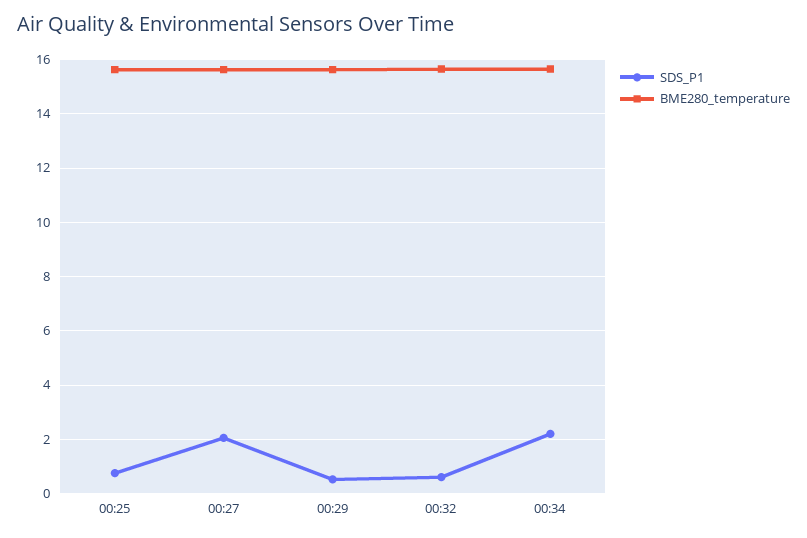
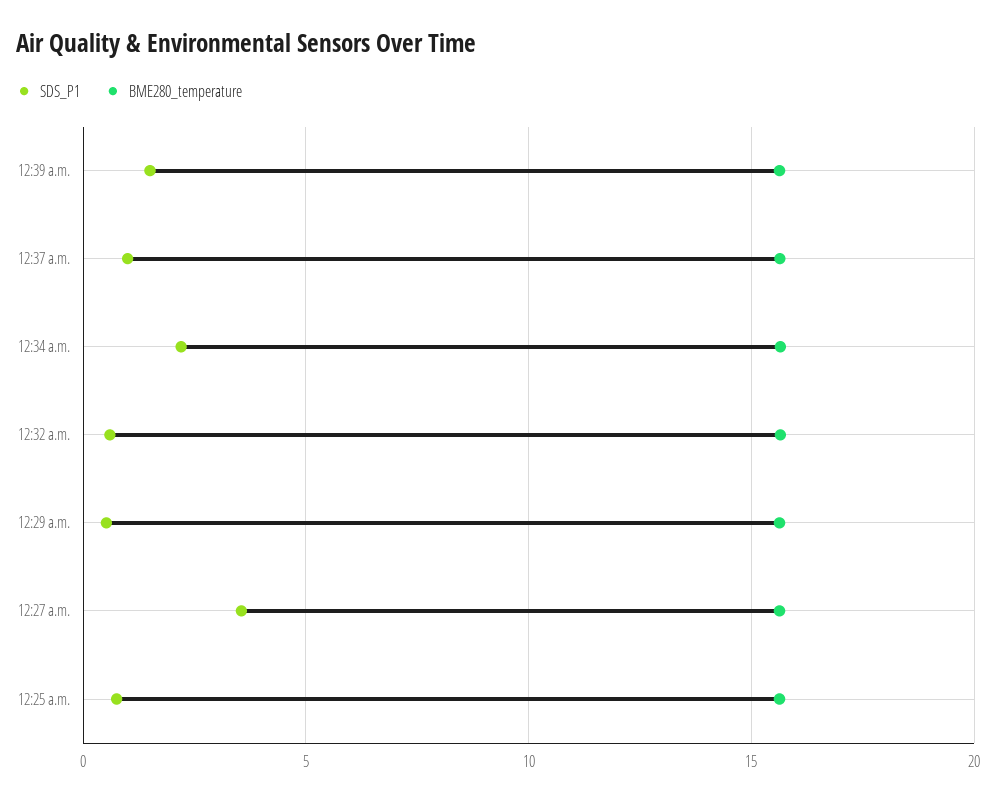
SDS_P1, 00:27: 2 -> 3.5
SDS_P1, 12:39 a.m.: none -> 1.5
BME280_temperature, 12:39 a.m.: none -> 15.5
SDS_P1, 12:37 a.m.: none -> 1
BME280_temperature, 12:37 a.m.: none -> 15.5

